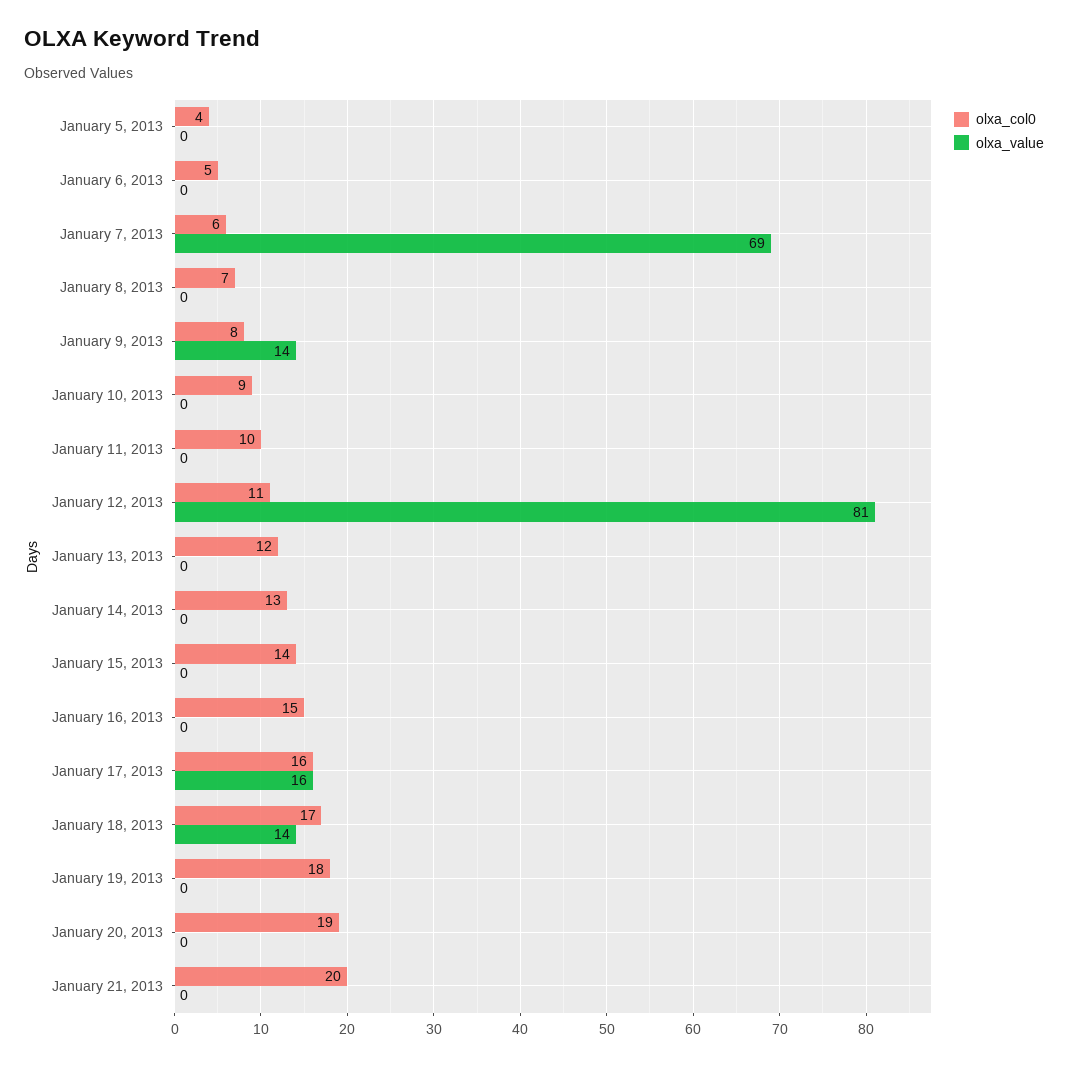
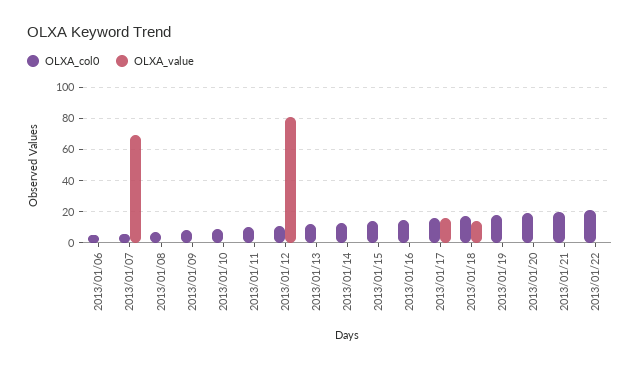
olxa_col0, January 5, 2013: 4 -> none
olxa_value, January 5, 2013: 0 -> none
olxa_value, January 9, 2013: 14 -> 0
olxa_col0, 2013/01/22: none -> 20
olxa_value, 2013/01/22: none -> 0

